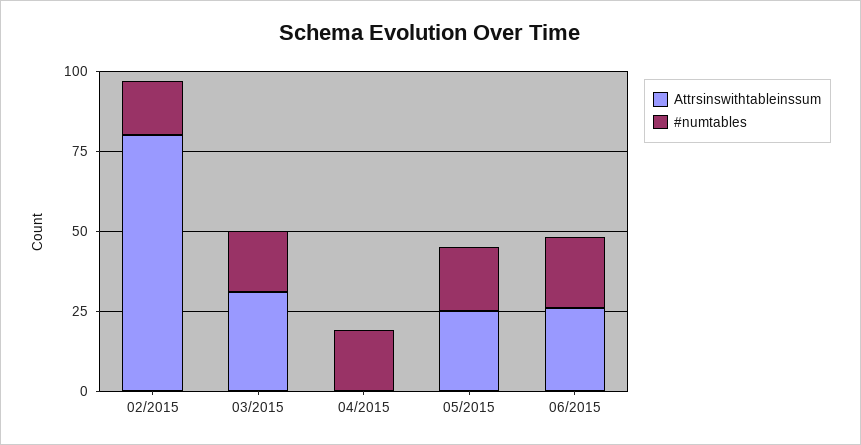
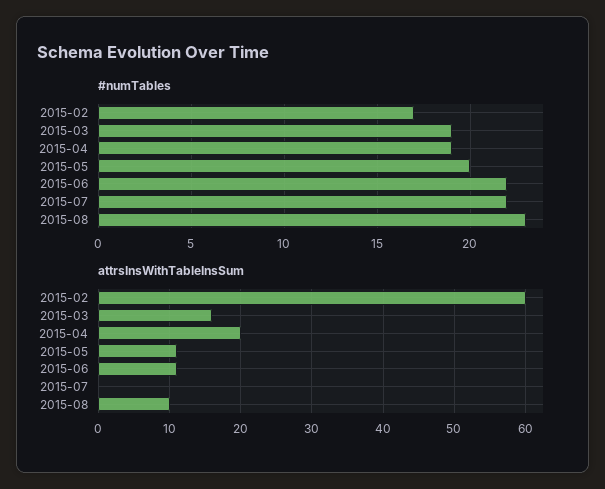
Attrsinswithtableinssum, 02/2015: 80 -> 60
Attrsinswithtableinssum, 03/2015: 30 -> 16
Attrsinswithtableinssum, 04/2015: 0 -> 20
Attrsinswithtableinssum, 05/2015: 25 -> 11
Attrsinswithtableinssum, 06/2015: 25 -> 11
#numtables, 2015-07: none -> 22
#numtables, 2015-08: none -> 23
Attrsinswithtableinssum, 2015-07: none -> 0
Attrsinswithtableinssum, 2015-08: none -> 10

